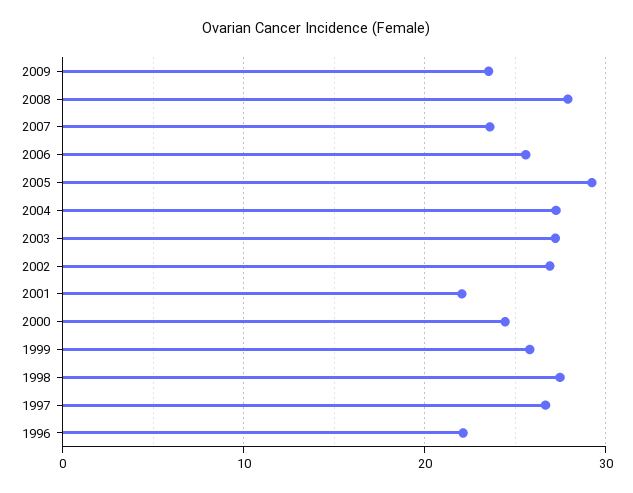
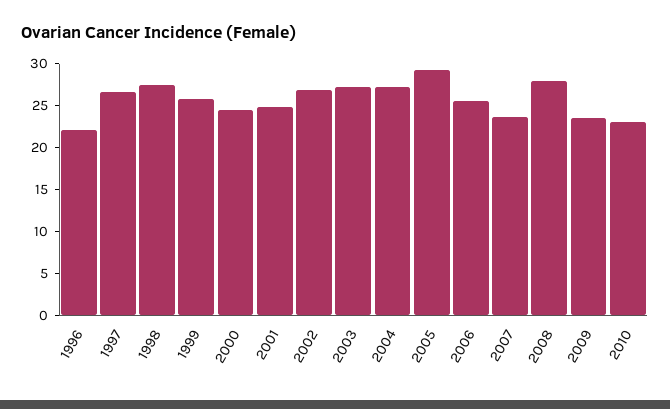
2001: 22 -> 25
2010: none -> 23

